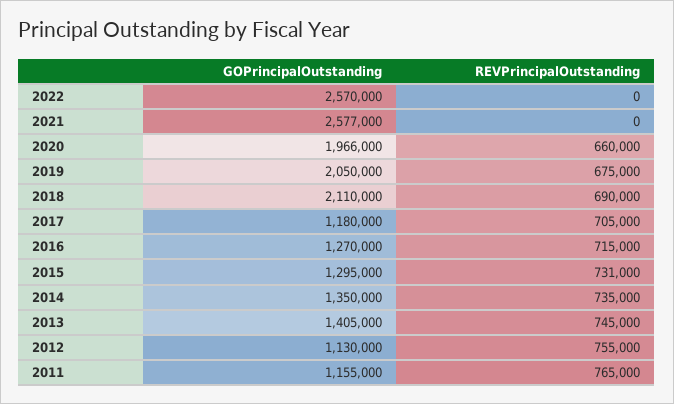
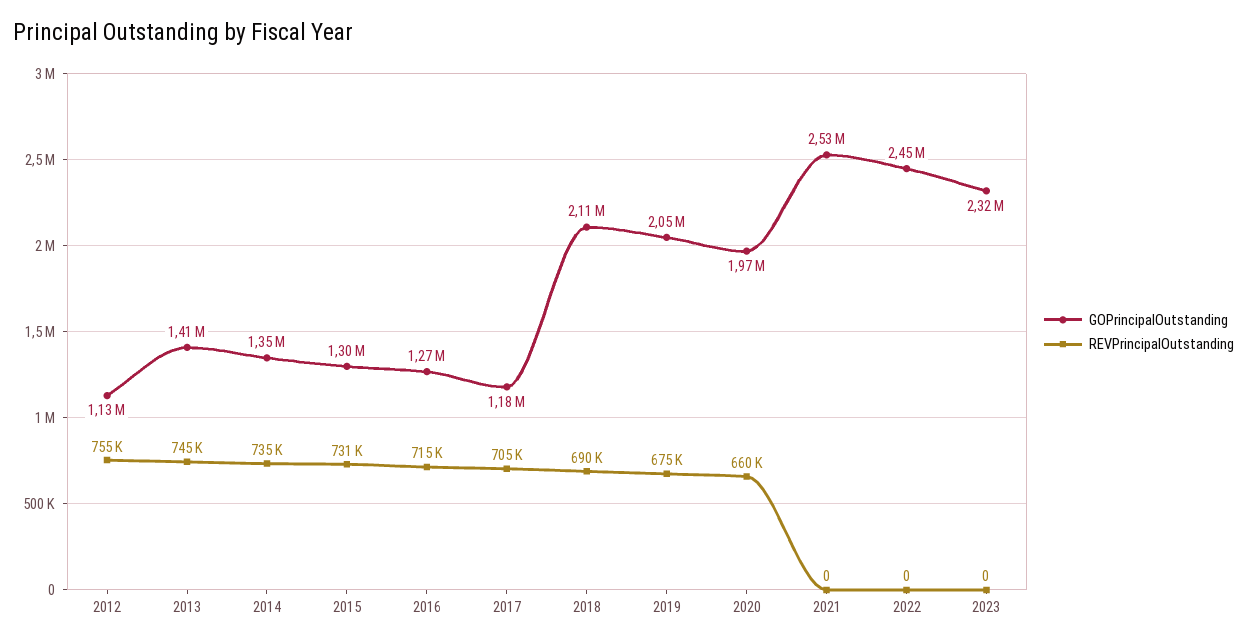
GOPrincipalOutstanding, 2022: 2570000 -> 2450000
GOPrincipalOutstanding, 2021: 2577000 -> 2530000
GOPrincipalOutstanding, 2011: 1155000 -> none
REVPrincipalOutstanding, 2011: 765000 -> none
GOPrincipalOutstanding, 2023: none -> 2320000
REVPrincipalOutstanding, 2023: none -> 0

